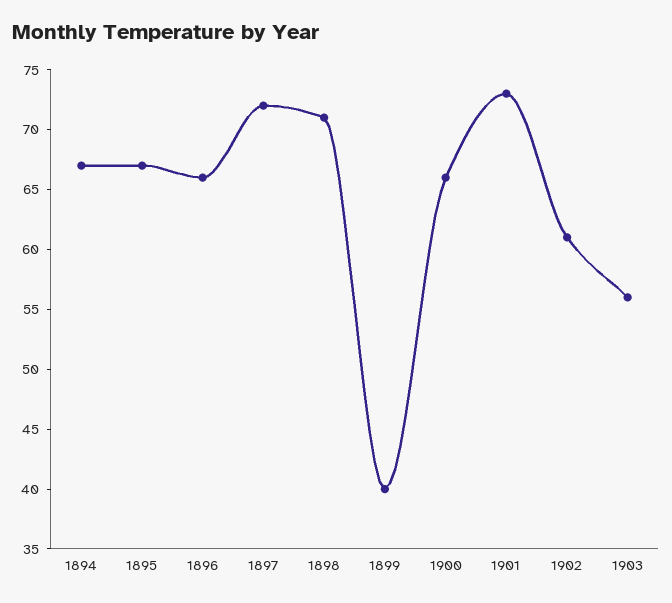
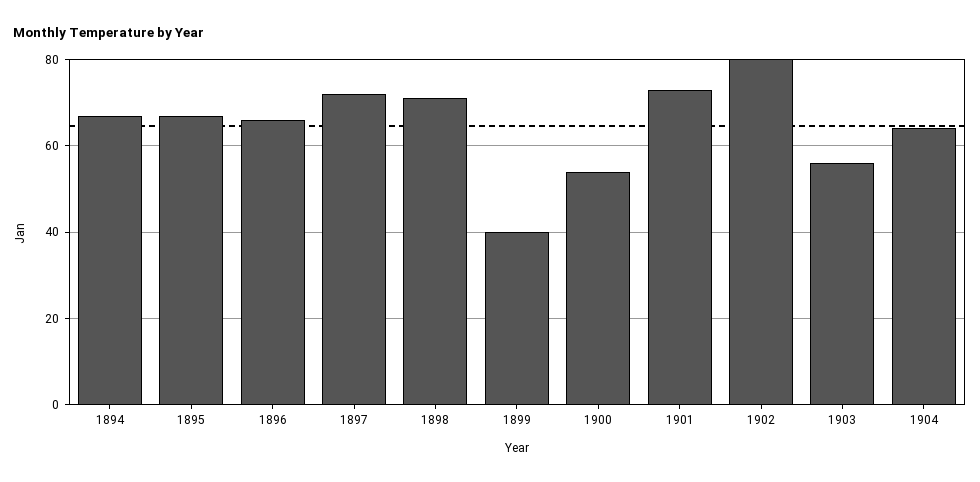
1900: 66 -> 55
1902: 61 -> 80
1904: none -> 65

